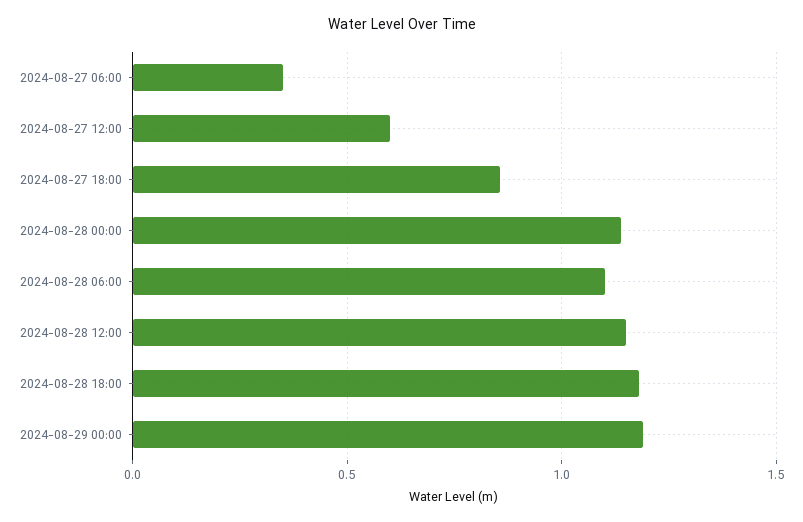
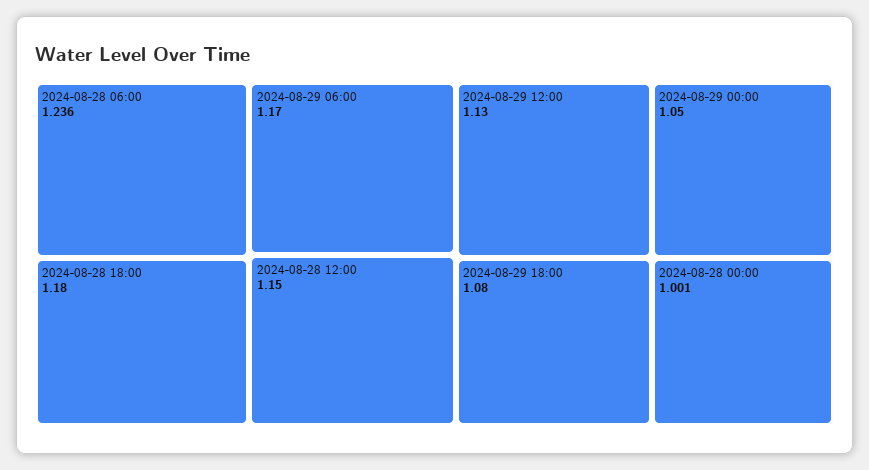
2024-08-27 06:00: 0.35 -> none
2024-08-27 12:00: 0.6 -> none
2024-08-27 18:00: 0.85 -> none
2024-08-28 00:00: 1.15 -> 1.001
2024-08-28 06:00: 1.1 -> 1.236
2024-08-29 00:00: 1.2 -> 1.05
2024-08-29 06:00: none -> 1.17
2024-08-29 12:00: none -> 1.13
2024-08-29 18:00: none -> 1.08

